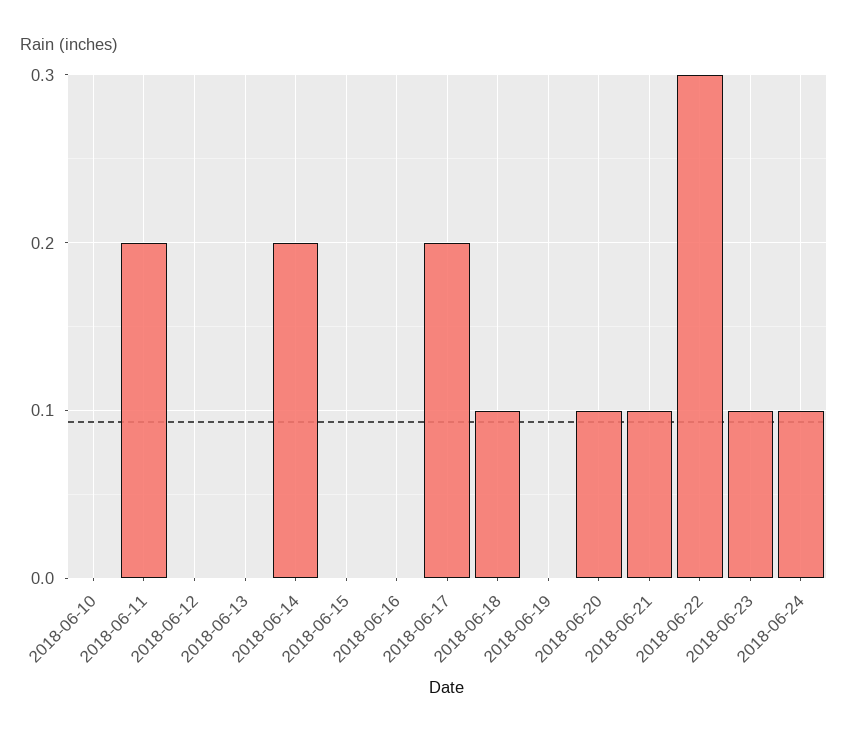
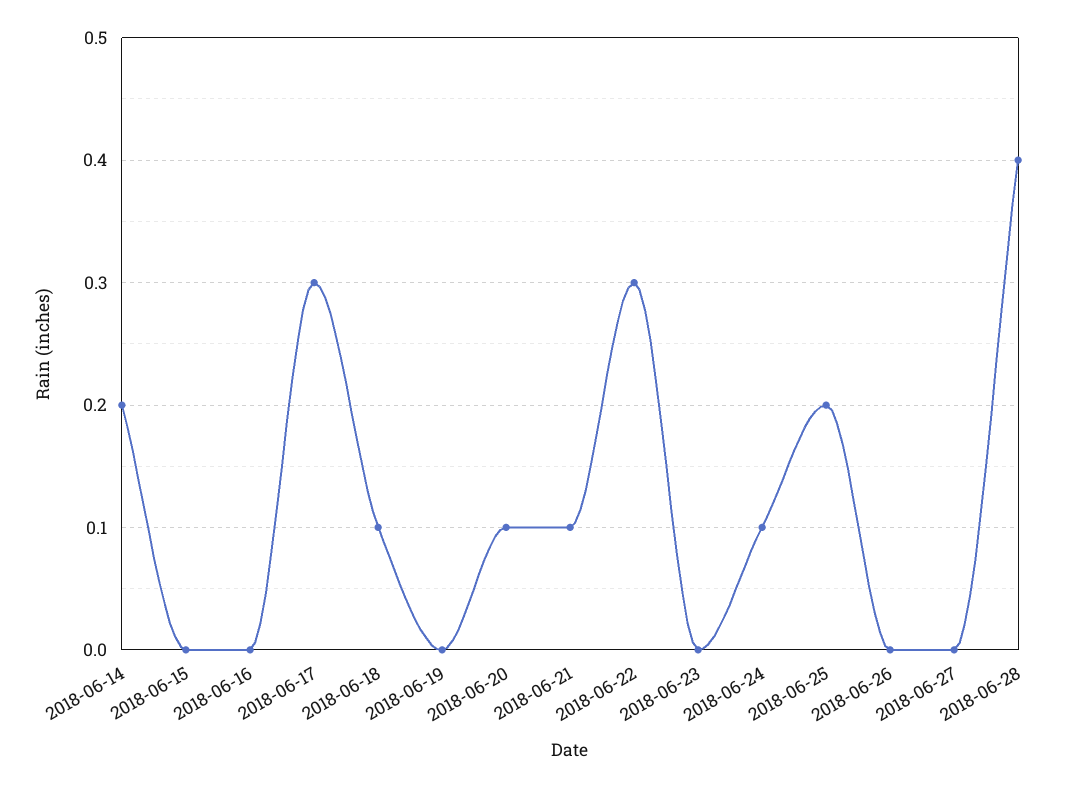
2018-06-10: 0 -> none
2018-06-11: 0.2 -> none
2018-06-12: 0 -> none
2018-06-13: 0 -> none
2018-06-17: 0.2 -> 0.3
2018-06-23: 0.1 -> 0
2018-06-25: none -> 0.2
2018-06-26: none -> 0
2018-06-27: none -> 0
2018-06-28: none -> 0.4

